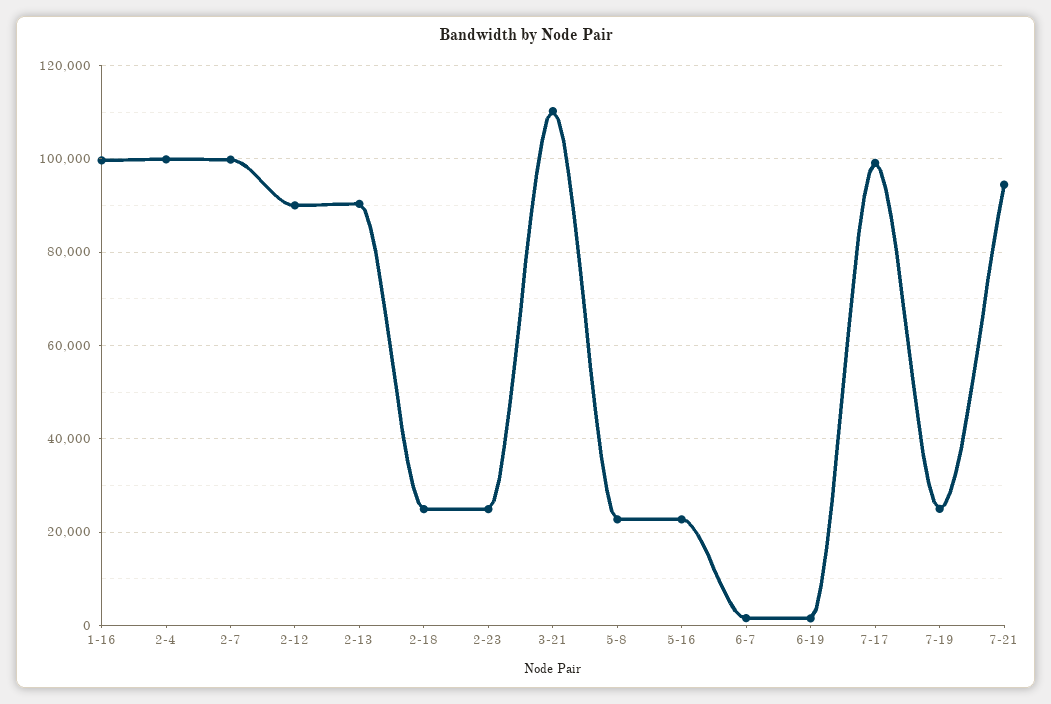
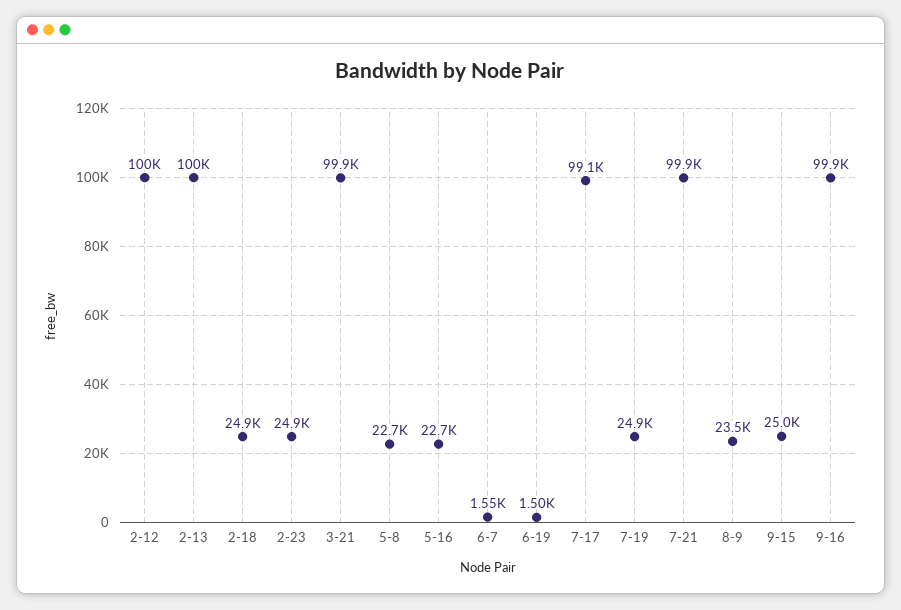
1-16: 100000 -> none
2-4: 100000 -> none
2-7: 100000 -> none
2-12: 90000 -> 100000
2-13: 90000 -> 100000
3-21: 110000 -> 99900
7-21: 94000 -> 99900
8-9: none -> 23500
9-15: none -> 25000
9-16: none -> 99900

